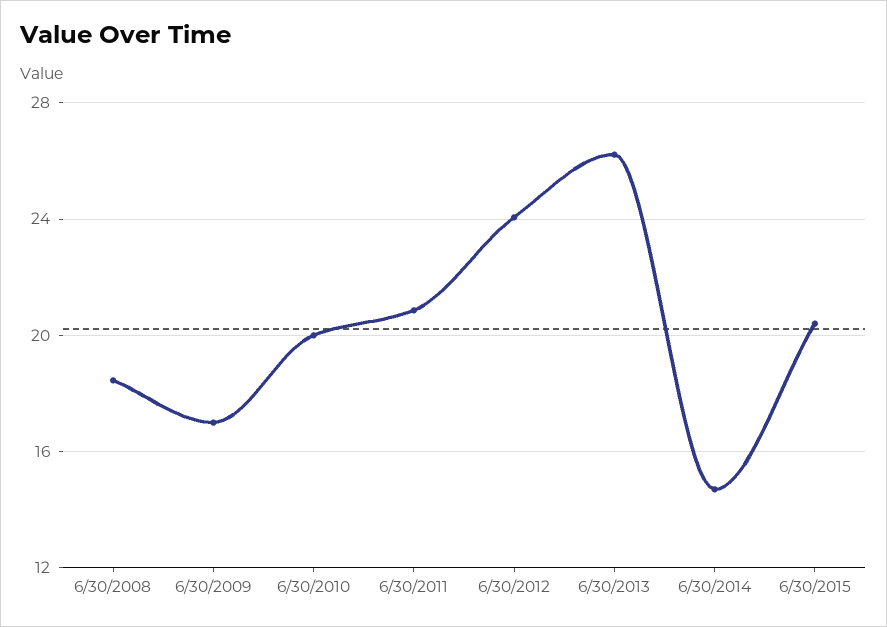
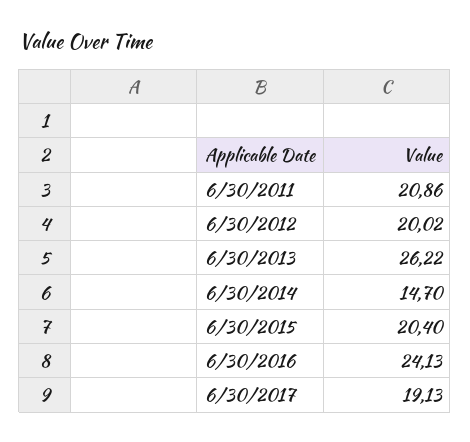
6/30/2008: 18.5 -> none
6/30/2009: 17 -> none
6/30/2010: 20 -> none
6/30/2012: 24 -> 20.02
6/30/2016: none -> 24.13
6/30/2017: none -> 19.13

